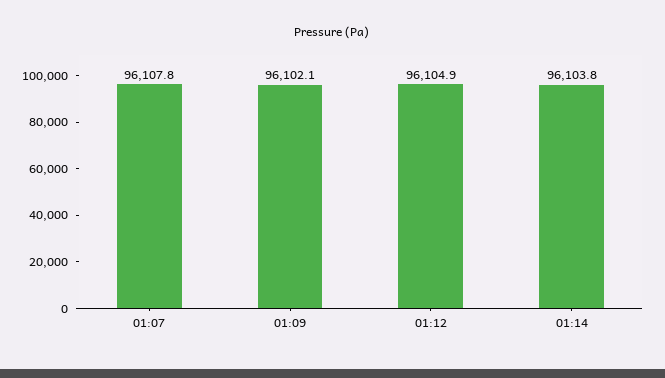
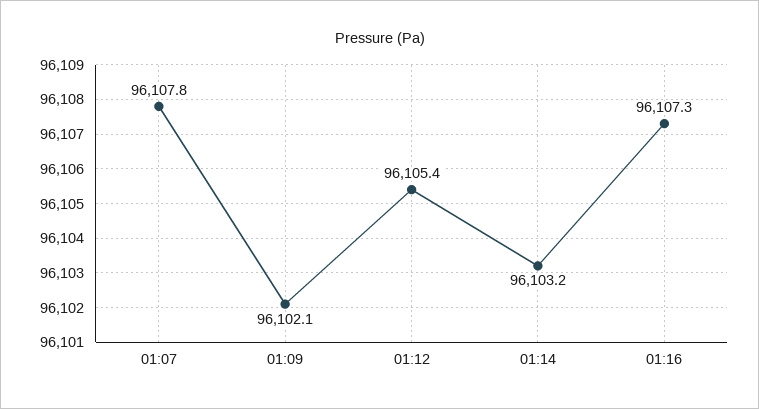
01:12: 96104.9 -> 96105.4
01:14: 96103.8 -> 96103.2
01:16: none -> 96107.3

